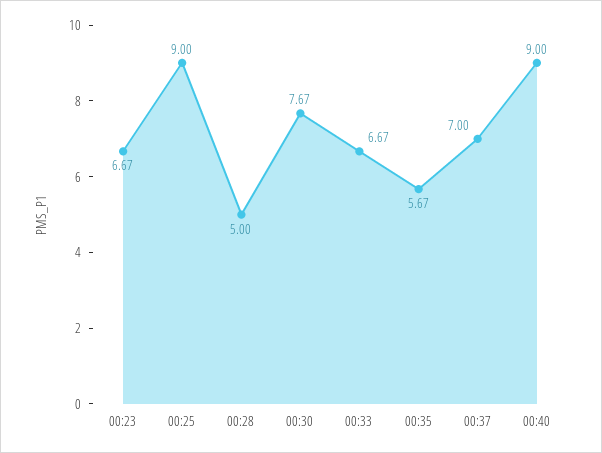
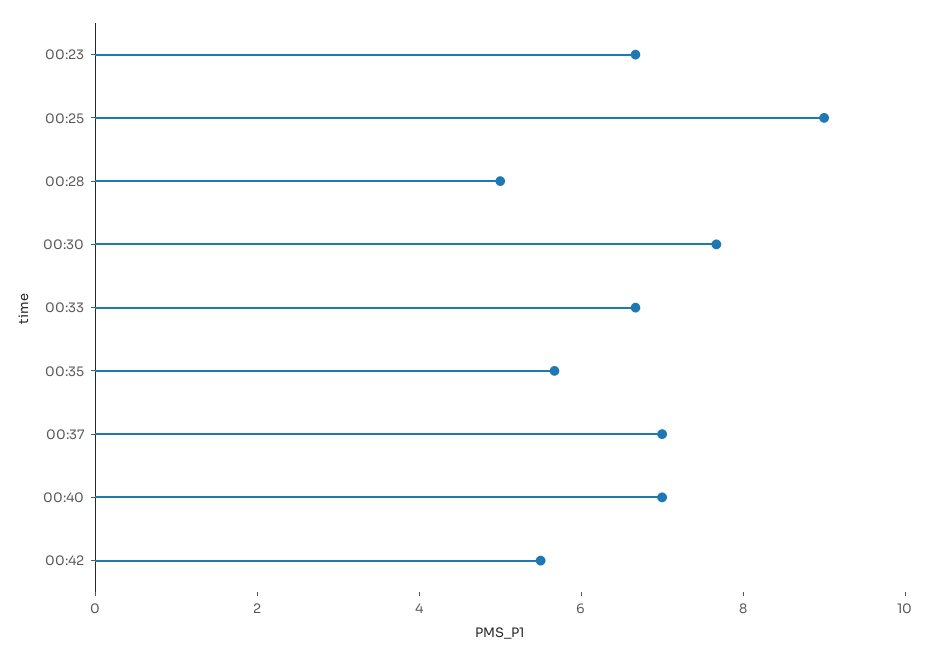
00:40: 9 -> 7
00:42: none -> 5.5

